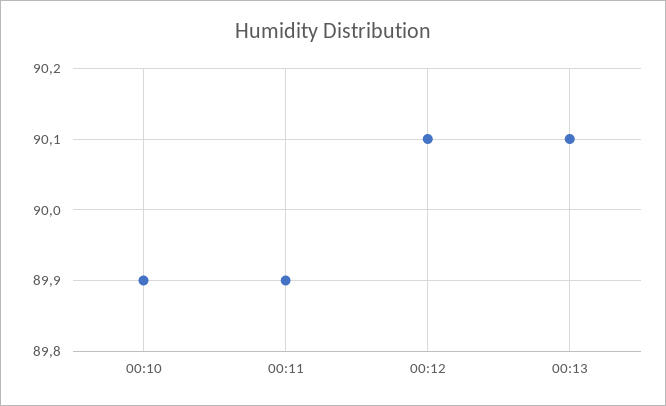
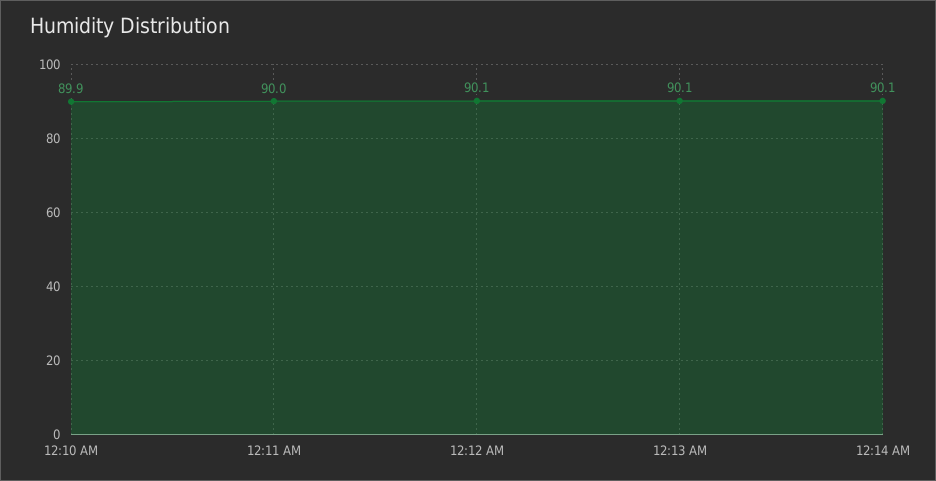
00:11: 89.9 -> 90
12:14 AM: none -> 90.1

